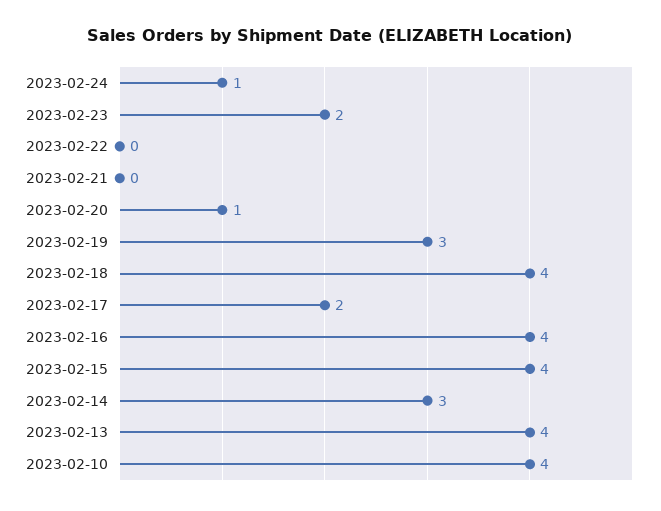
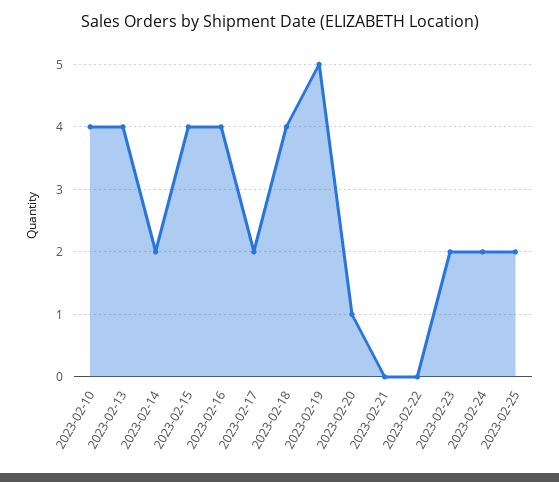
2023-02-24: 1 -> 2
2023-02-19: 3 -> 5
2023-02-14: 3 -> 2
2023-02-25: none -> 2

